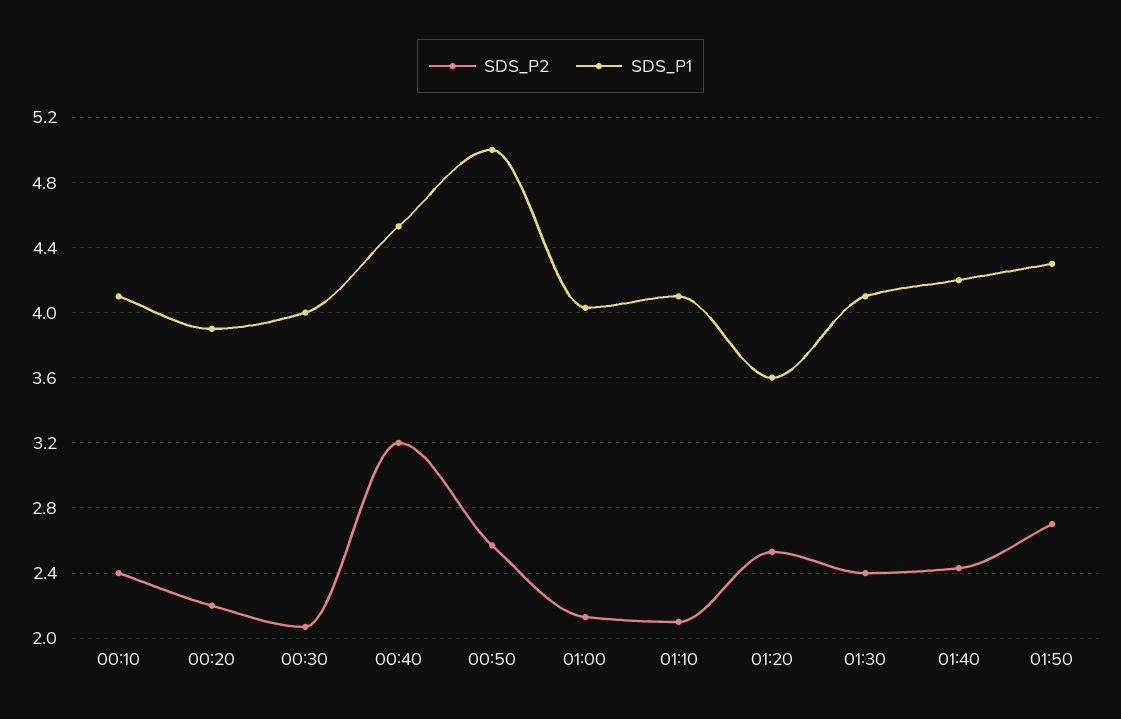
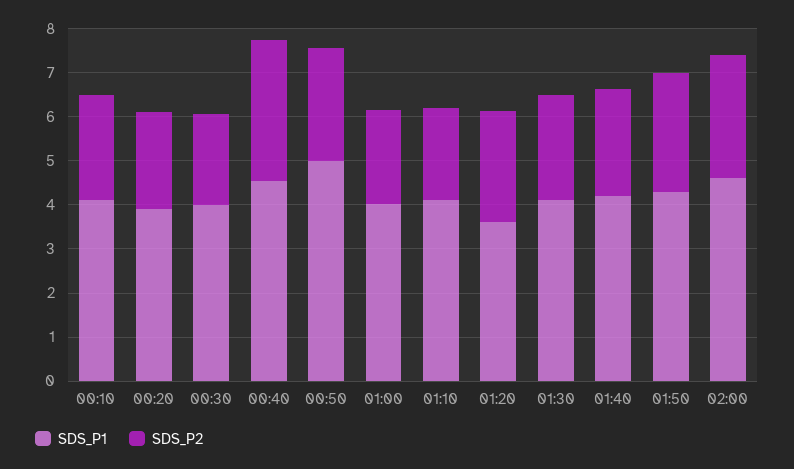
SDS_P1, 02:00: none -> 4.6
SDS_P2, 02:00: none -> 2.8

